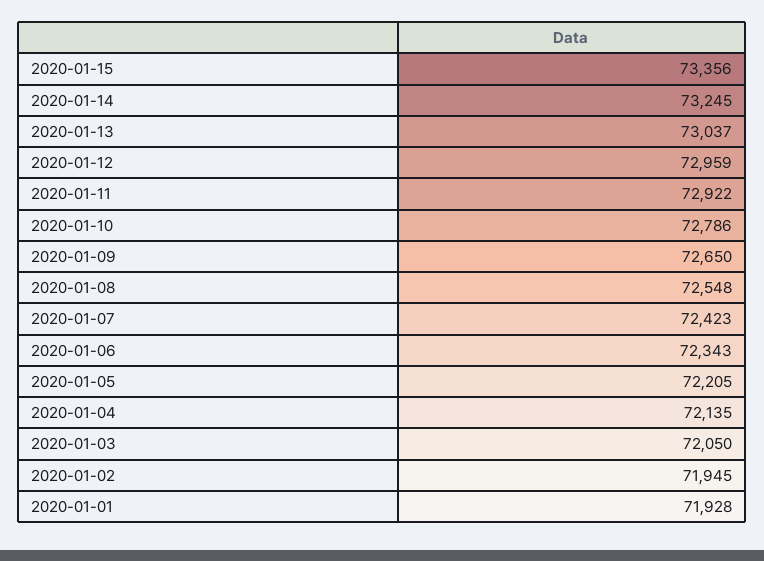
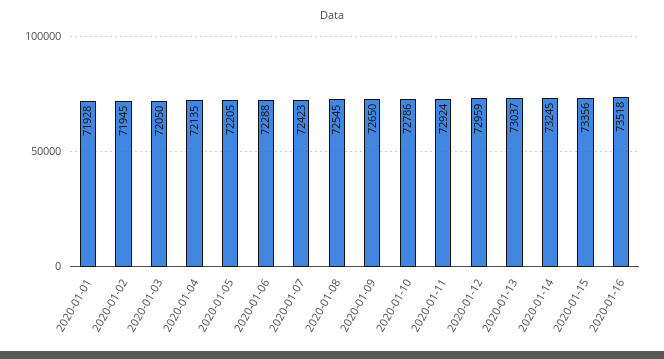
2020-01-11: 72922 -> 72924
2020-01-08: 72548 -> 72545
2020-01-06: 72343 -> 72288
2020-01-16: none -> 73518

